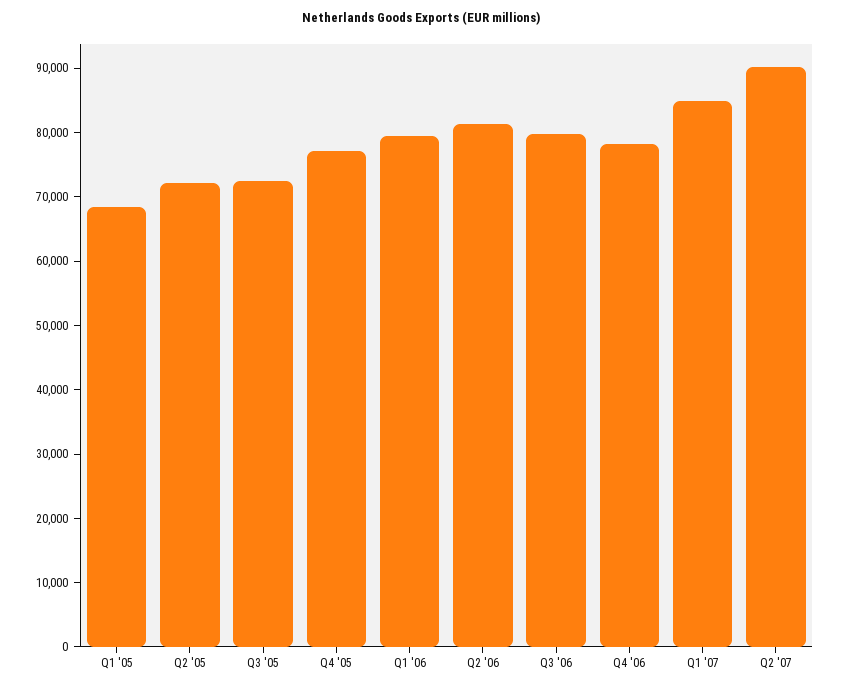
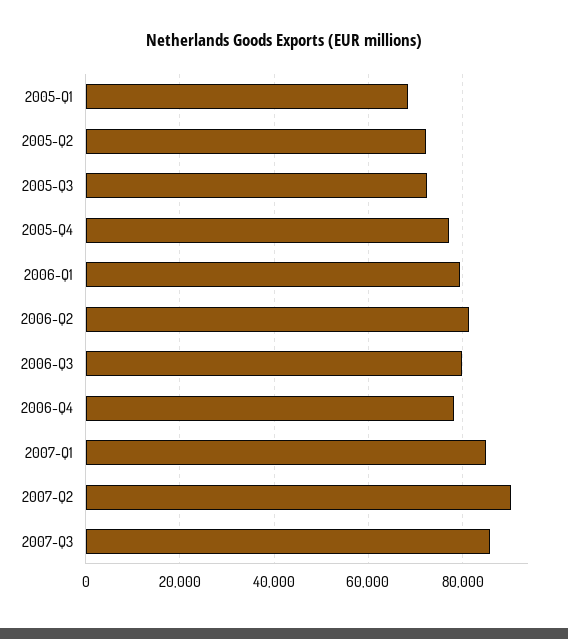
2007-Q3: none -> 86000

